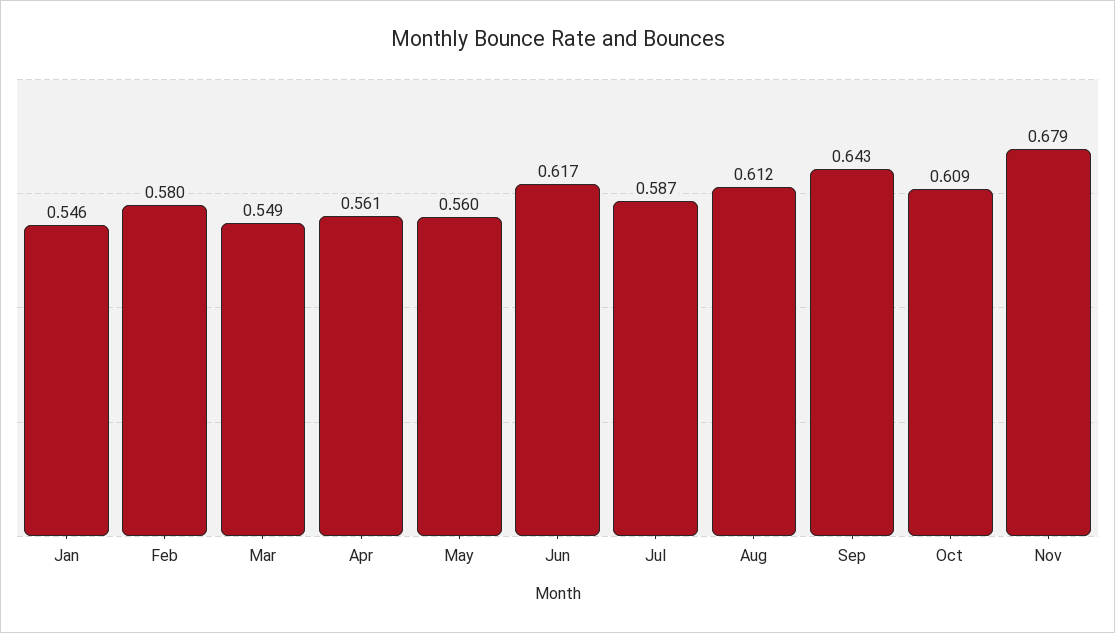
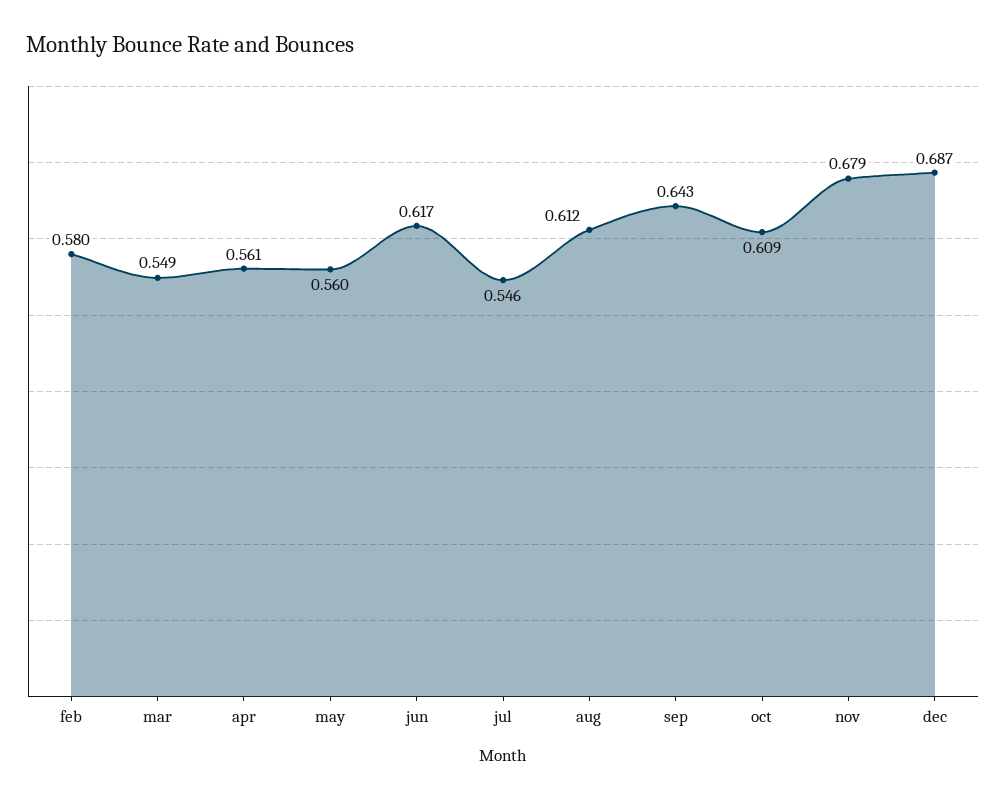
Jan: 0.546 -> none
Jul: 0.587 -> 0.546
dec: none -> 0.687

